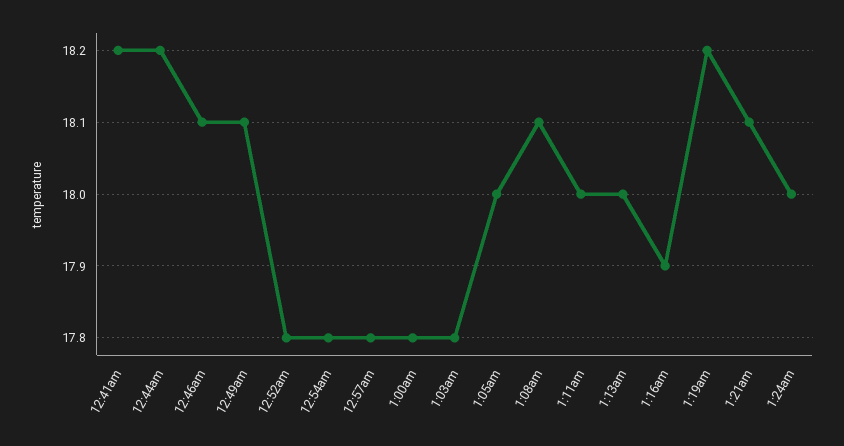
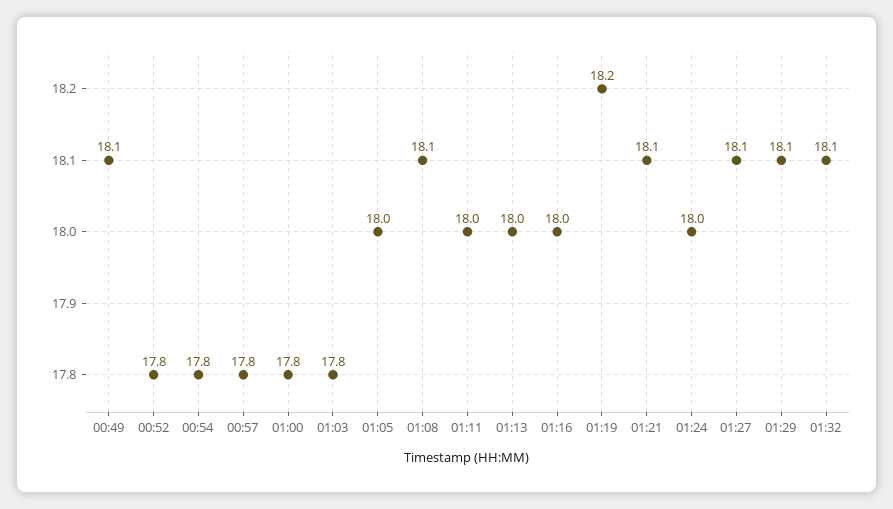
12:41am: 18.2 -> none
12:44am: 18.2 -> none
12:46am: 18.1 -> none
1:16am: 17.9 -> 18
01:27: none -> 18.1
01:29: none -> 18.1
01:32: none -> 18.1

